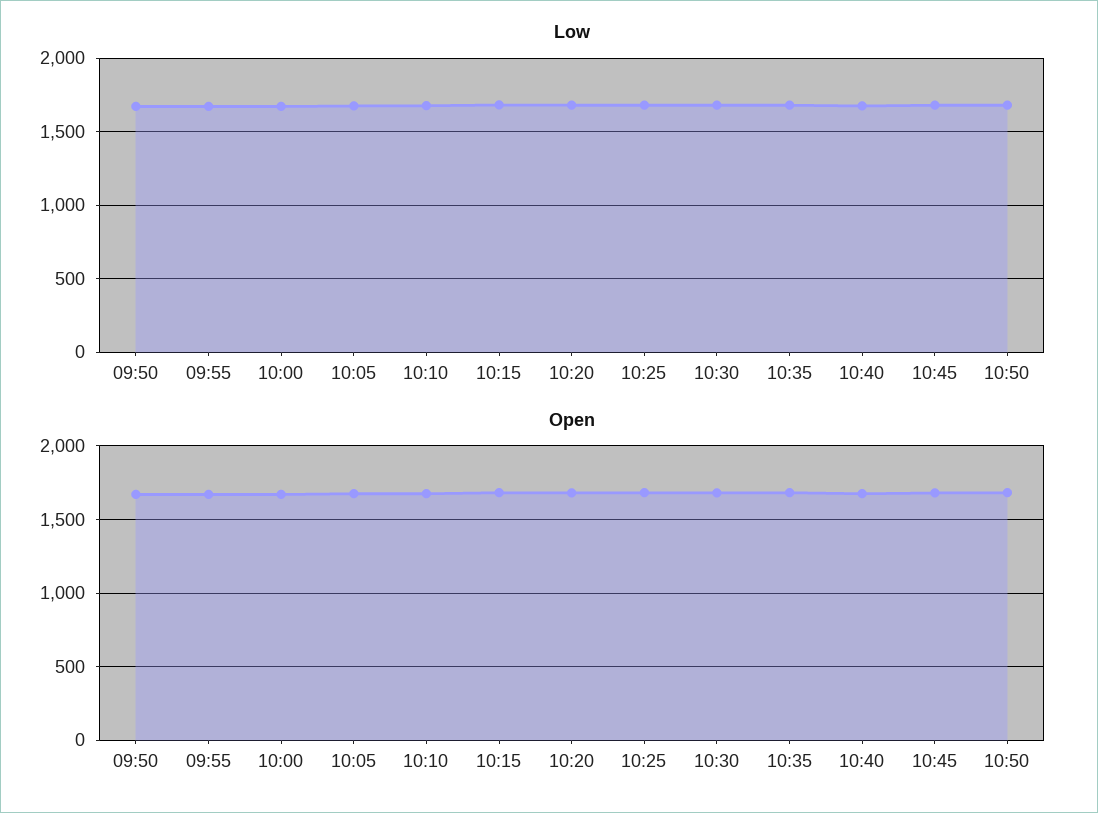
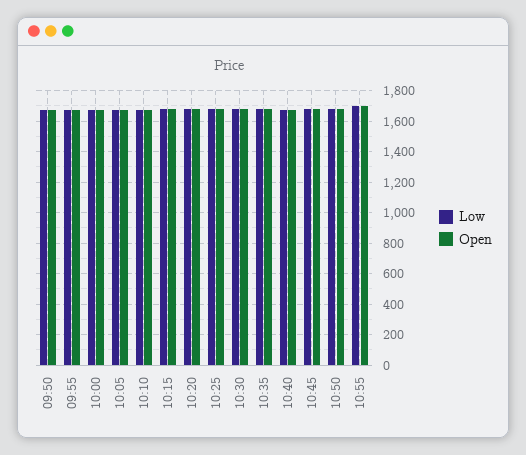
Low, 10:55: none -> 1700
Open, 10:55: none -> 1700

